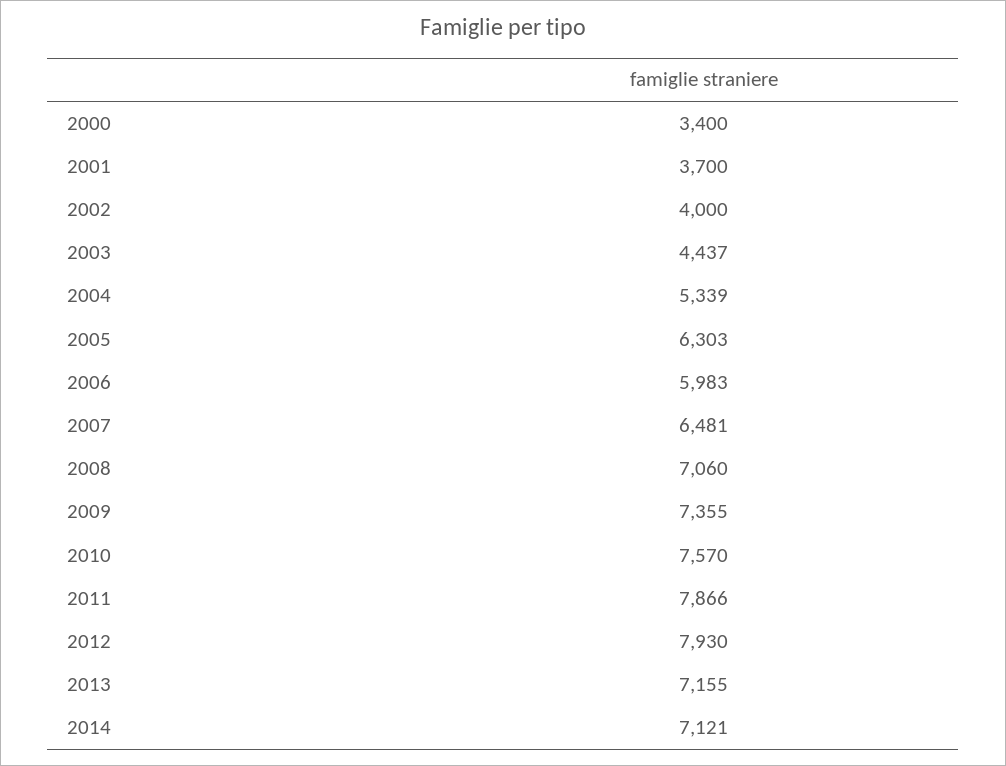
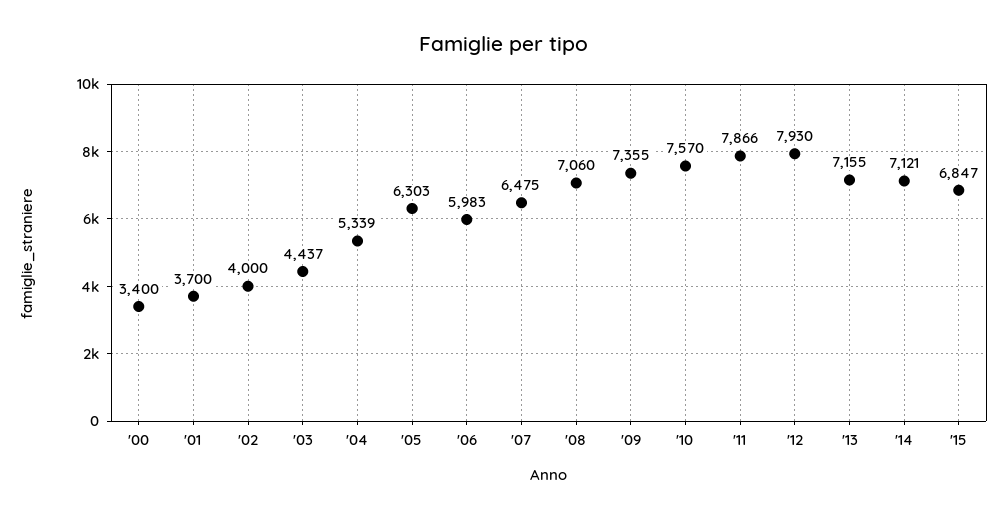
2007: 6481 -> 6475
'15: none -> 6847

